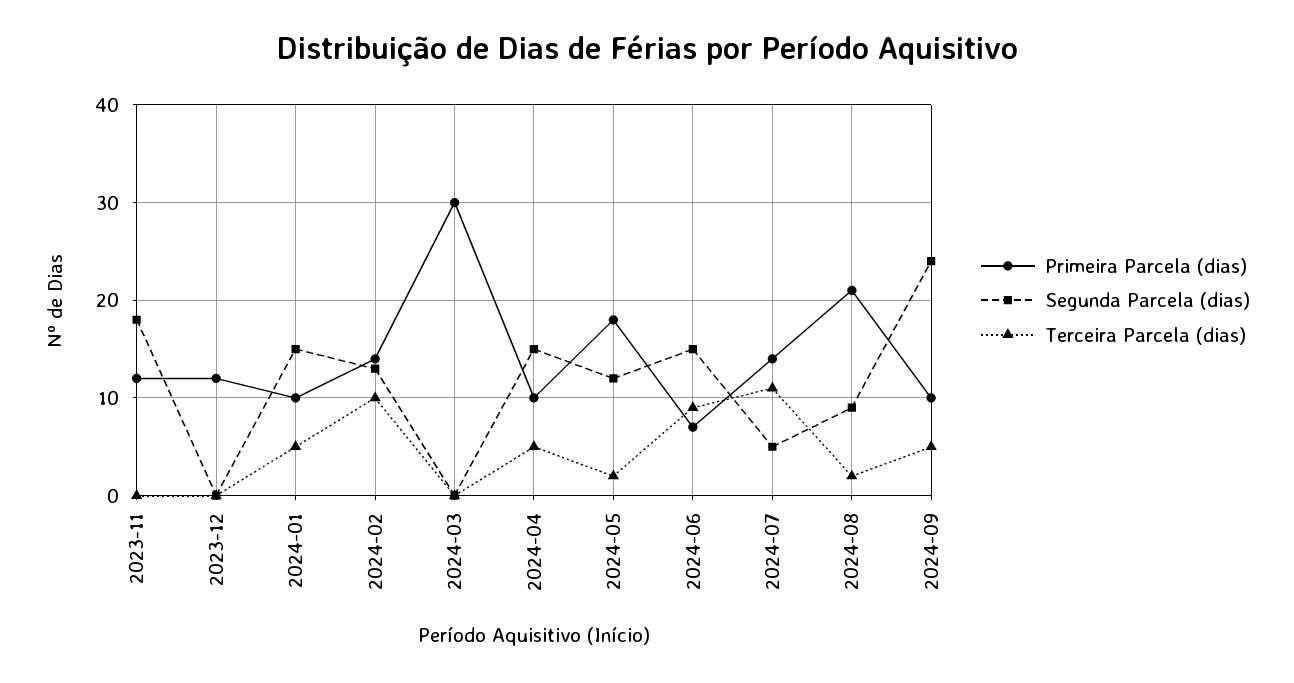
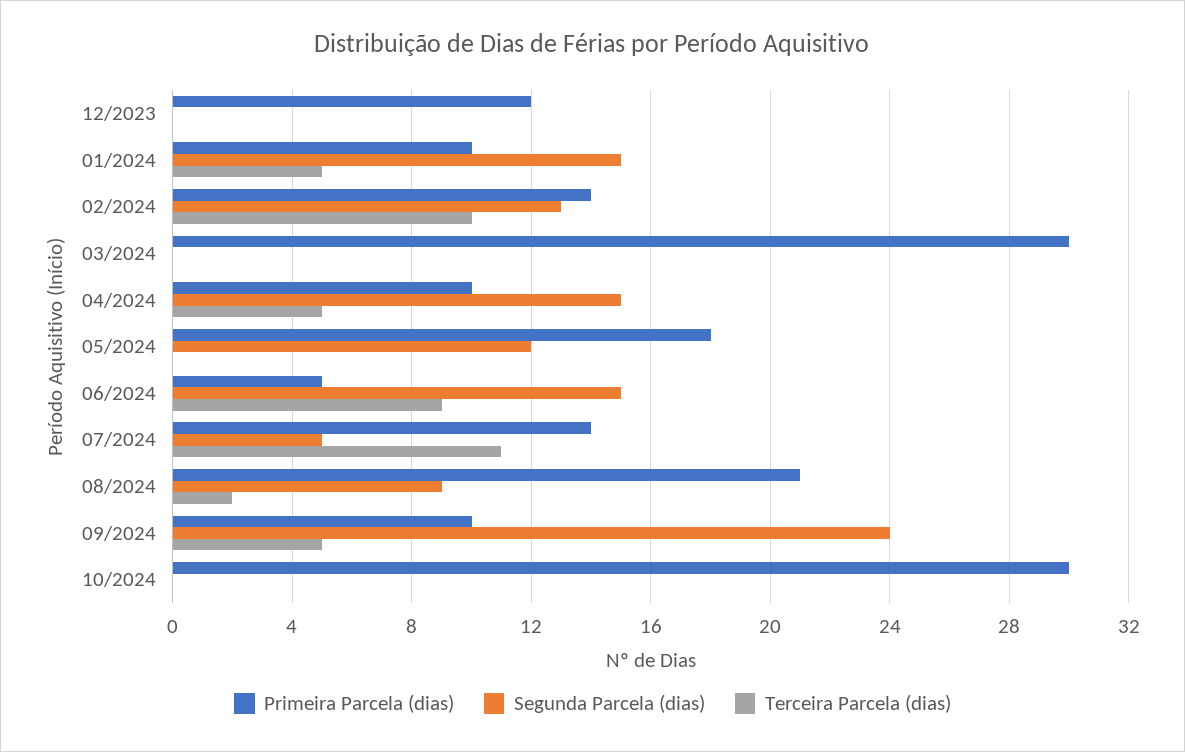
Primeira Parcela (dias), 2023-11: 12 -> none
Segunda Parcela (dias), 2023-11: 18 -> none
Terceira Parcela (dias), 2023-11: 0 -> none
Terceira Parcela (dias), 2024-05: 2 -> 0
Primeira Parcela (dias), 2024-06: 7 -> 5
Primeira Parcela (dias), 10/2024: none -> 30
Segunda Parcela (dias), 10/2024: none -> 0
Terceira Parcela (dias), 10/2024: none -> 0

